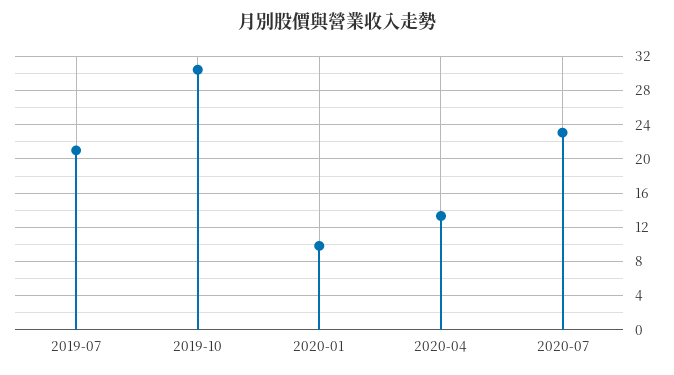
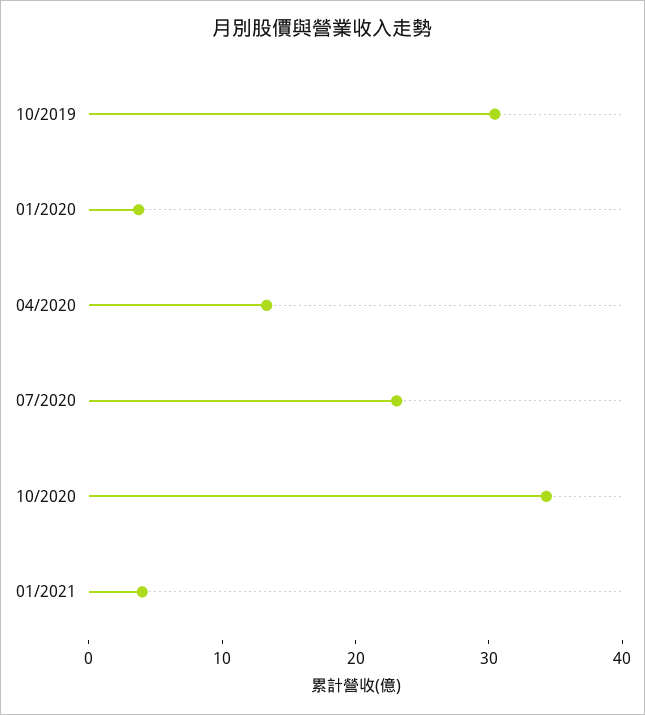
2019-07: 21 -> none
2020-01: 10 -> 4
10/2020: none -> 34
01/2021: none -> 4

